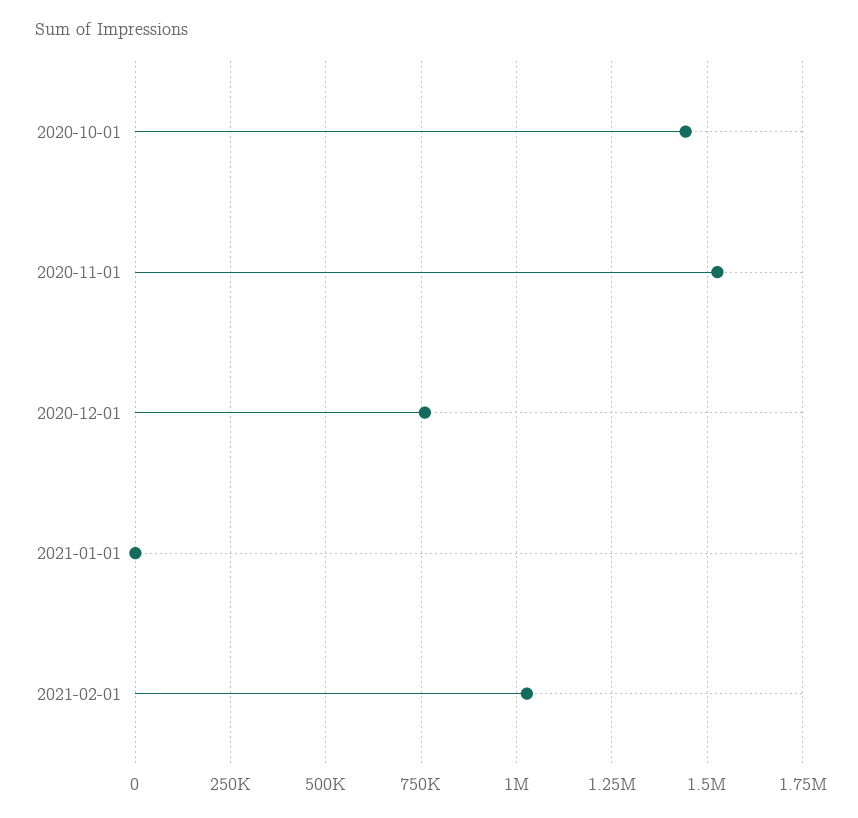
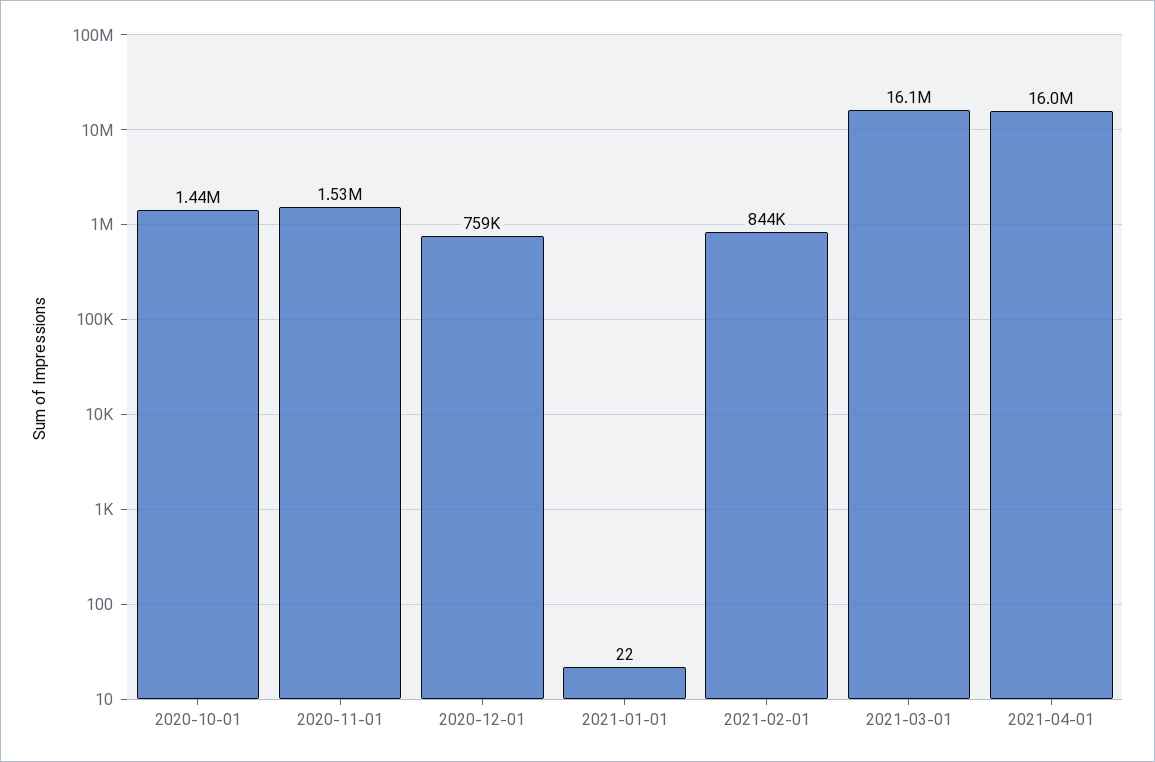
2021-02-01: 1025000 -> 844000
2021-03-01: none -> 16100000
2021-04-01: none -> 16000000

